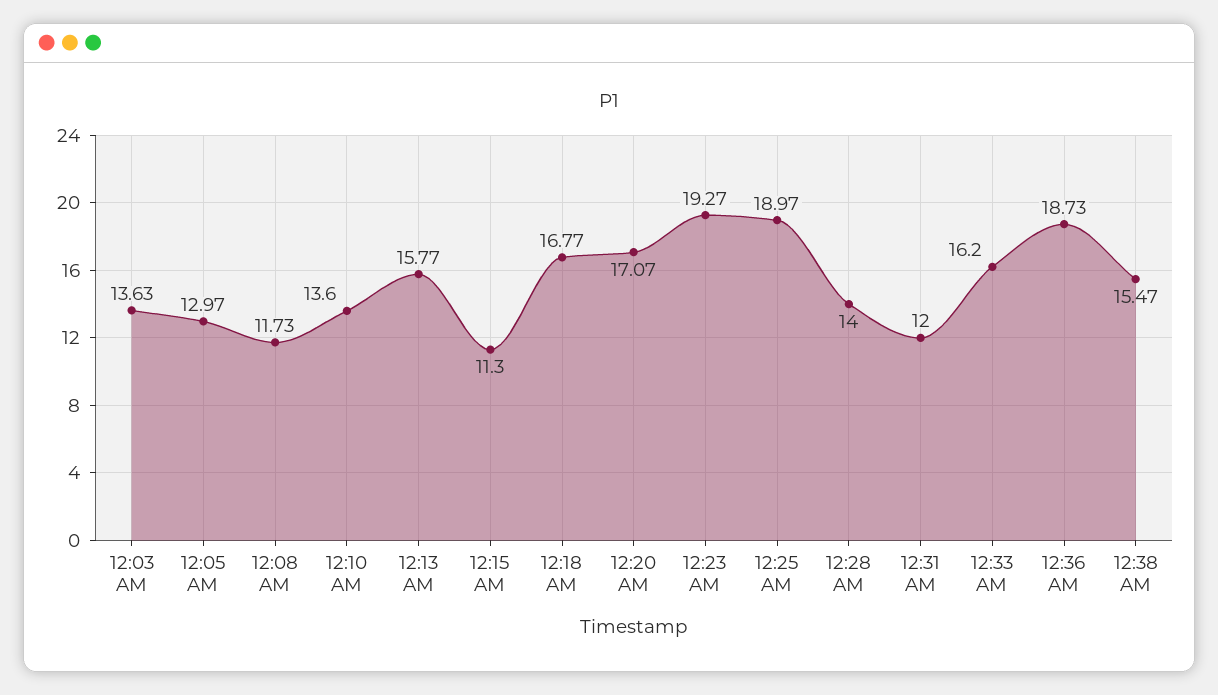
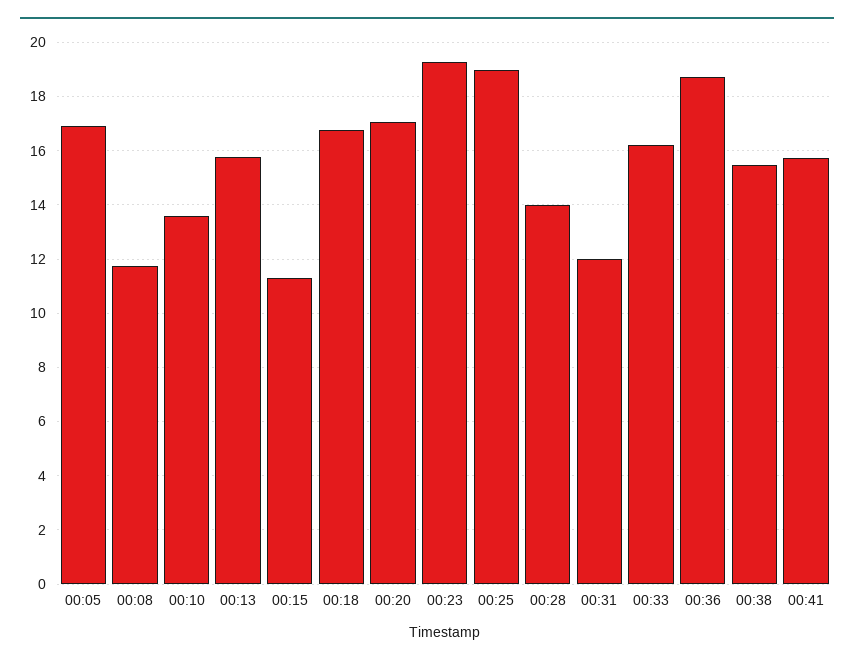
12:03 AM: 13.63 -> none
12:05 AM: 12.97 -> 17
00:41: none -> 15.75

